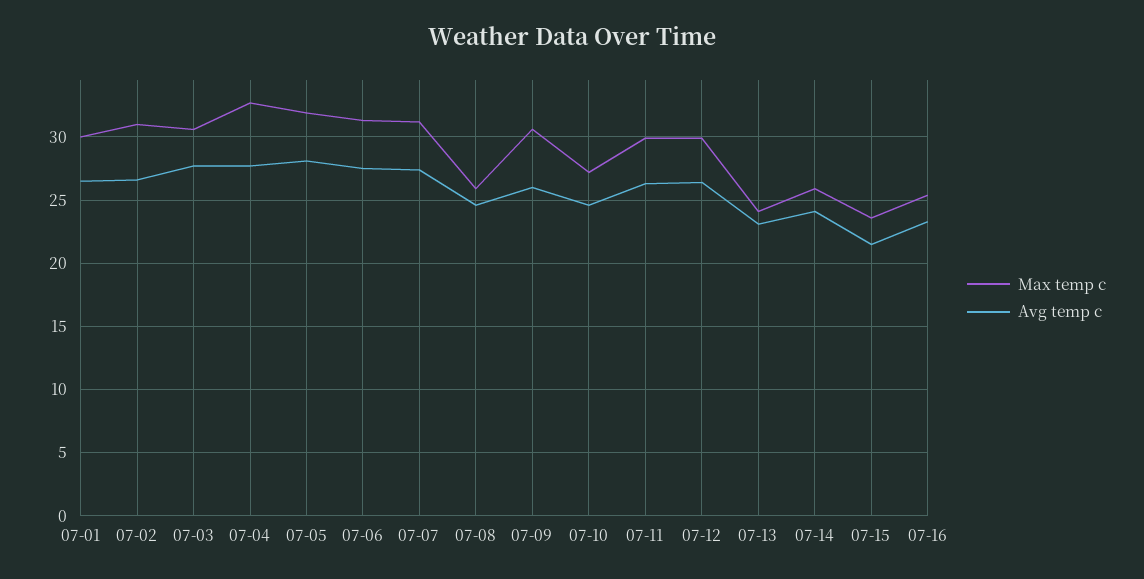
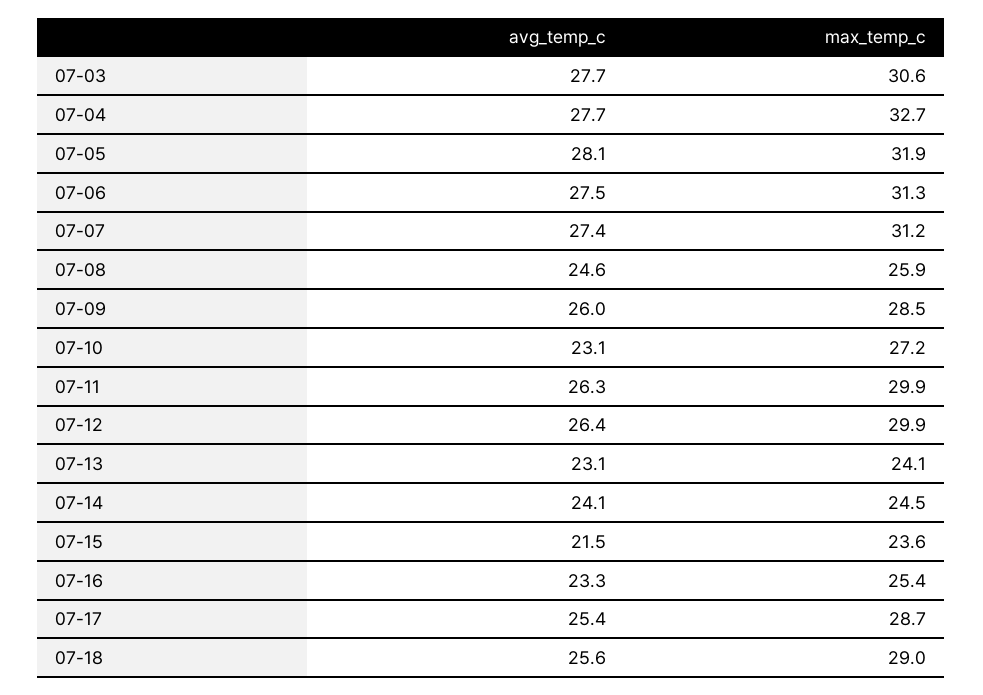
Max temp c, 07-01: 30 -> none
Avg temp c, 07-01: 26.5 -> none
Max temp c, 07-02: 31 -> none
Avg temp c, 07-02: 26.5 -> none
Max temp c, 07-09: 30.5 -> 28.5
Avg temp c, 07-10: 24.5 -> 23.1
Max temp c, 07-14: 26 -> 24.5
Avg temp c, 07-17: none -> 25.4
Max temp c, 07-17: none -> 28.7
Avg temp c, 07-18: none -> 25.6
Max temp c, 07-18: none -> 29

